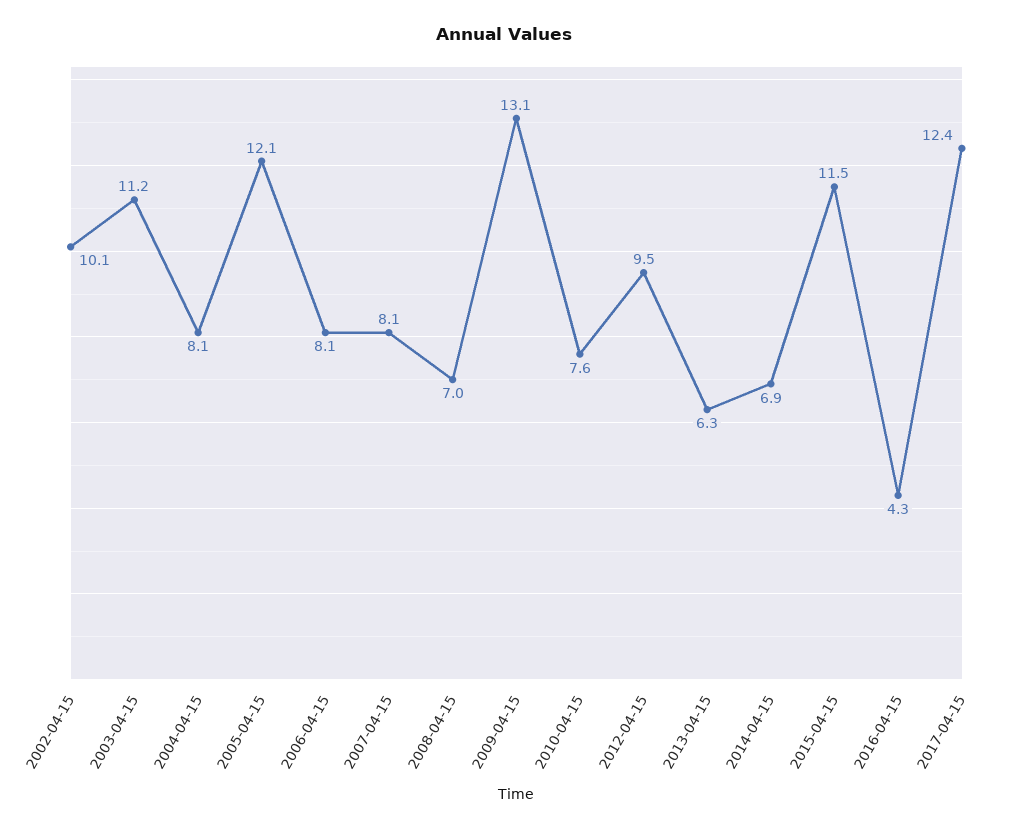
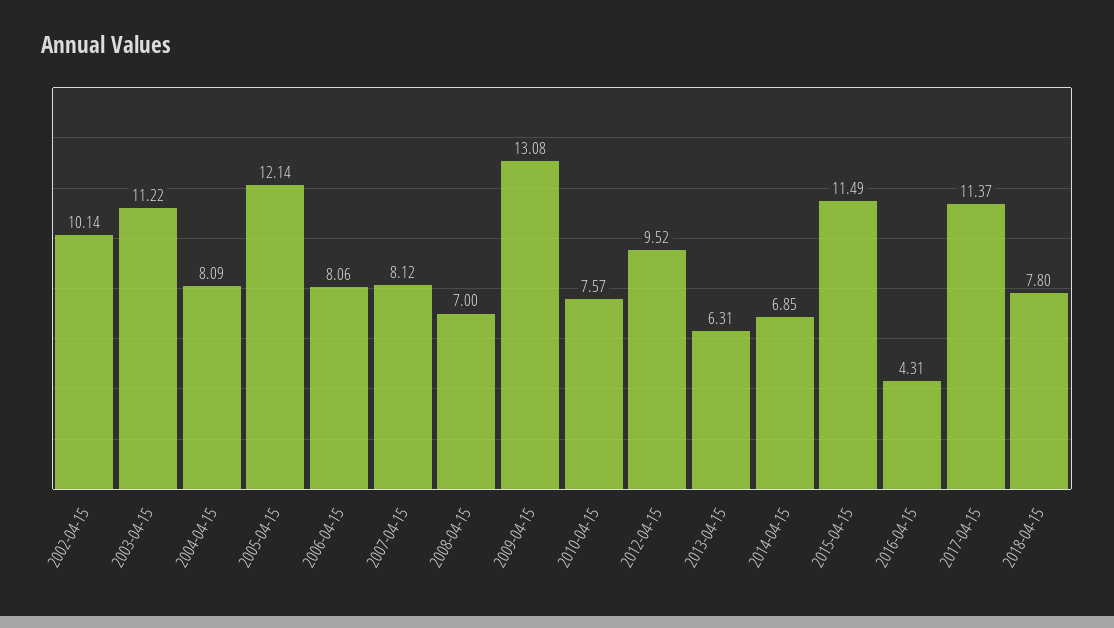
2017-04-15: 12.4 -> 11.37
2018-04-15: none -> 7.8

